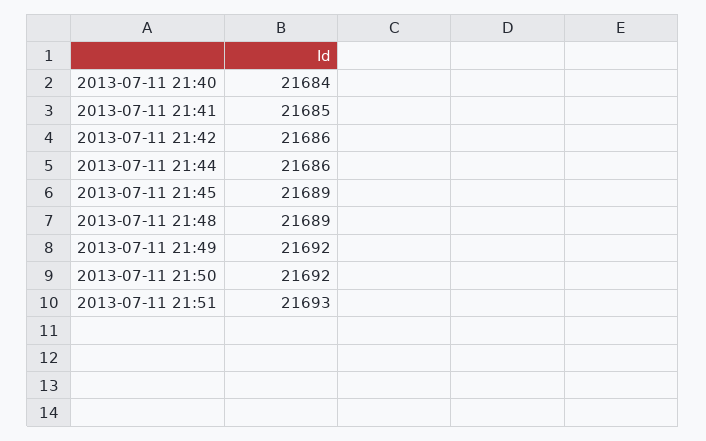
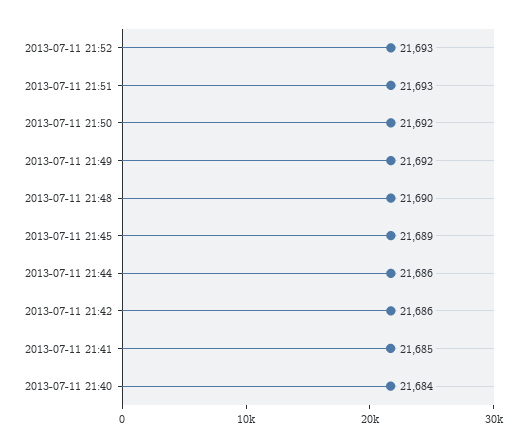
2013-07-11 21:48: 21689 -> 21690
2013-07-11 21:52: none -> 21693

